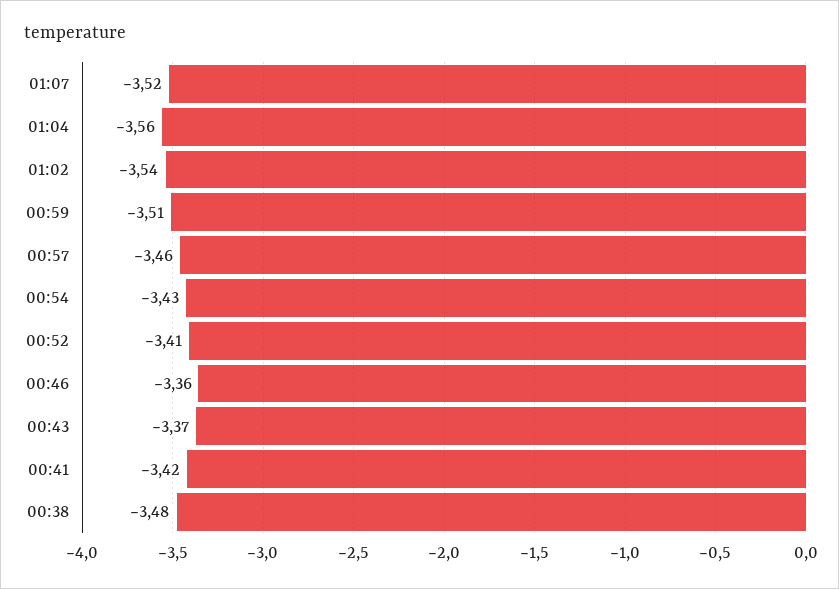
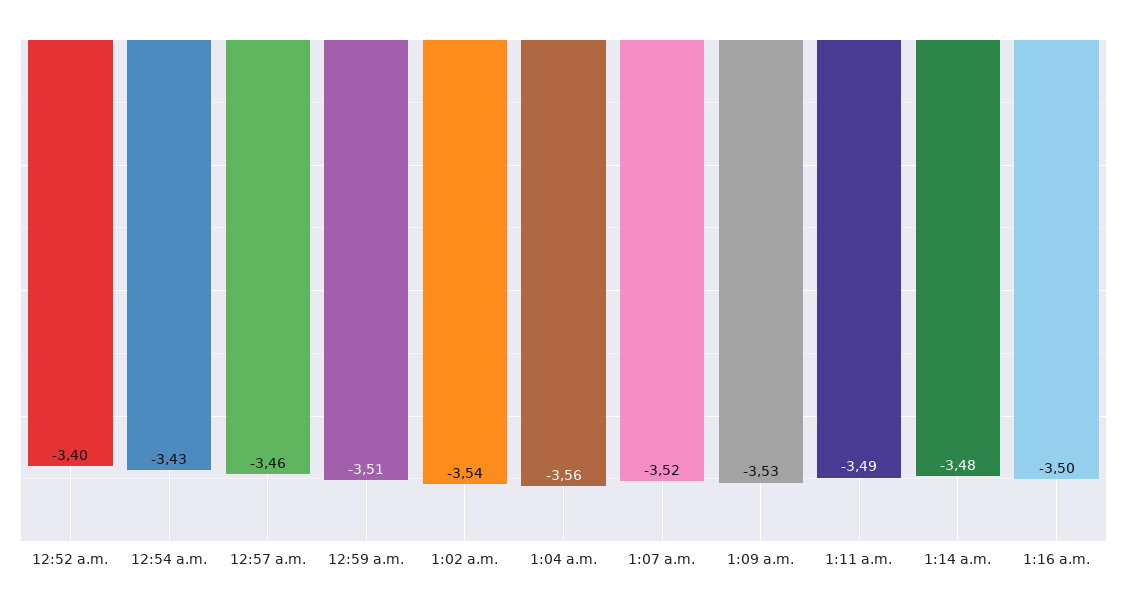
00:52: -3.41 -> -3.4
00:46: -3.36 -> none
00:43: -3.37 -> none
00:41: -3.42 -> none
00:38: -3.48 -> none
1:09 a.m.: none -> -3.53
1:11 a.m.: none -> -3.49
1:14 a.m.: none -> -3.48
1:16 a.m.: none -> -3.5

